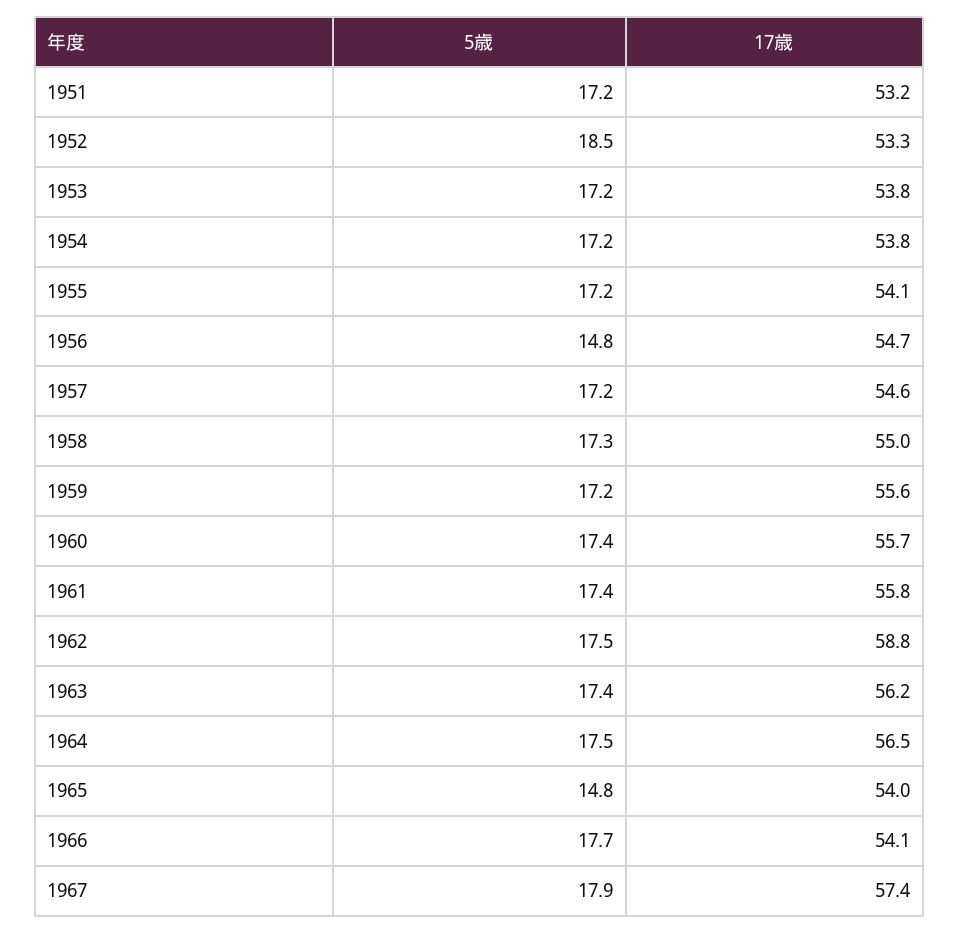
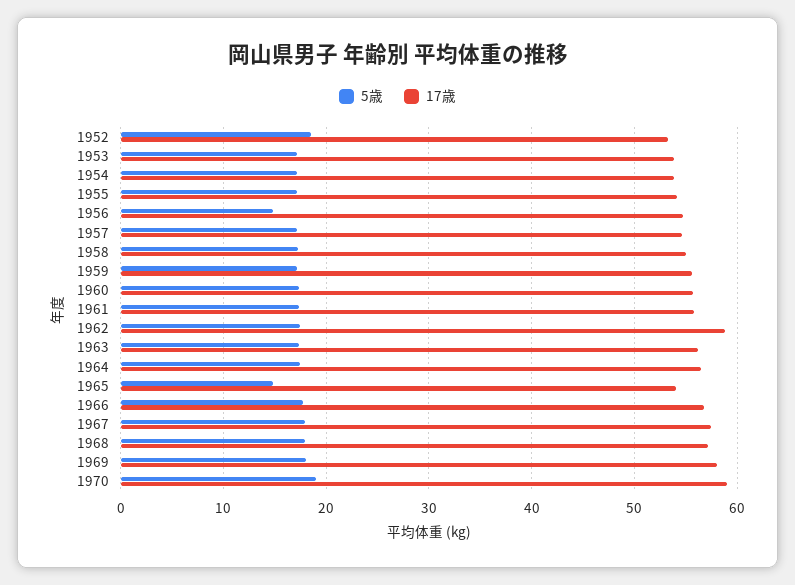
5歳, 1951: 17.2 -> none
17歳, 1951: 53.2 -> none
17歳, 1966: 54.1 -> 57
5歳, 1968: none -> 18
17歳, 1968: none -> 57
5歳, 1969: none -> 18
17歳, 1969: none -> 58
5歳, 1970: none -> 19
17歳, 1970: none -> 59

